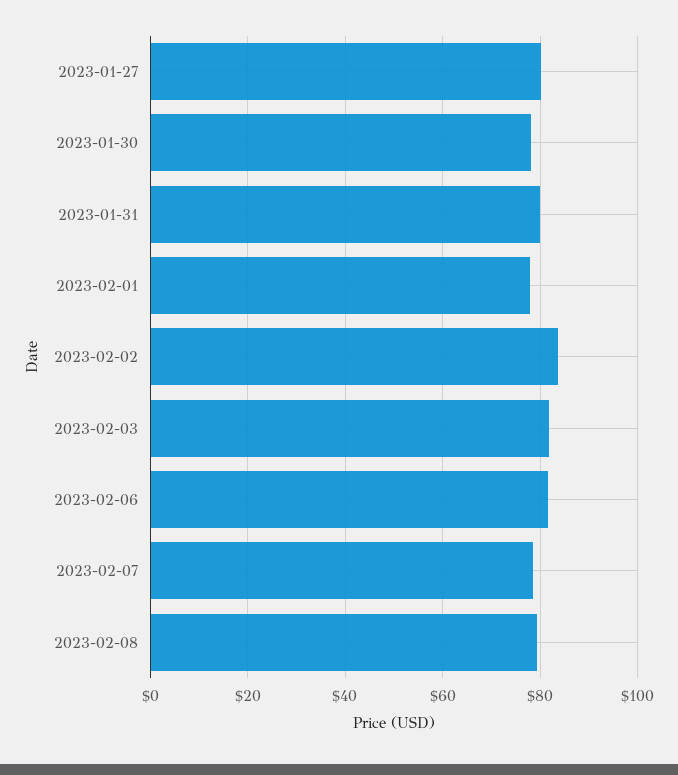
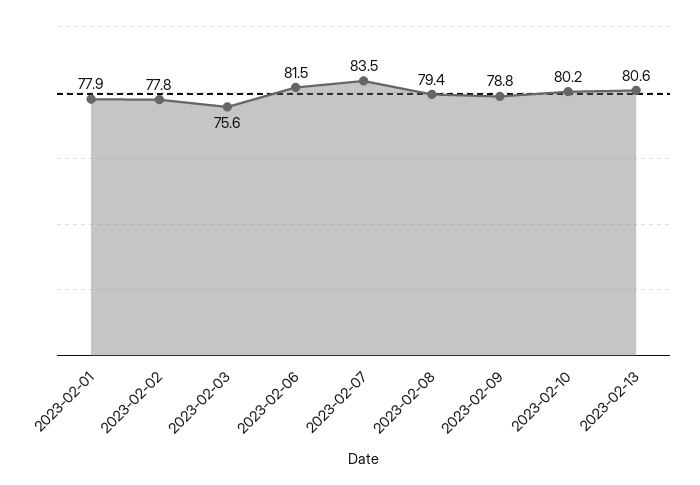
2023-01-27: 80 -> none
2023-01-30: 78 -> none
2023-01-31: 80 -> none
2023-02-02: 84 -> 77.8
2023-02-03: 82 -> 75.6
2023-02-07: 78 -> 83.5
2023-02-09: none -> 78.8
2023-02-10: none -> 80.2
2023-02-13: none -> 80.6

